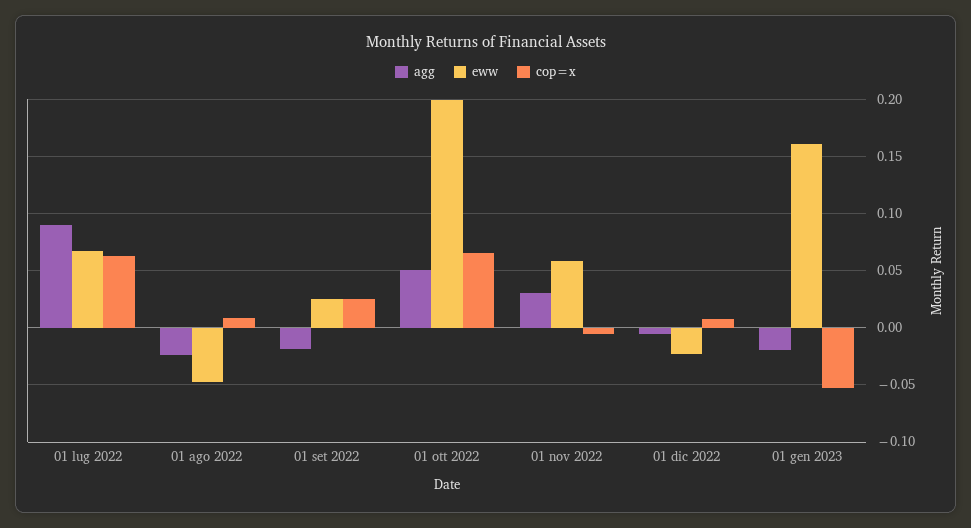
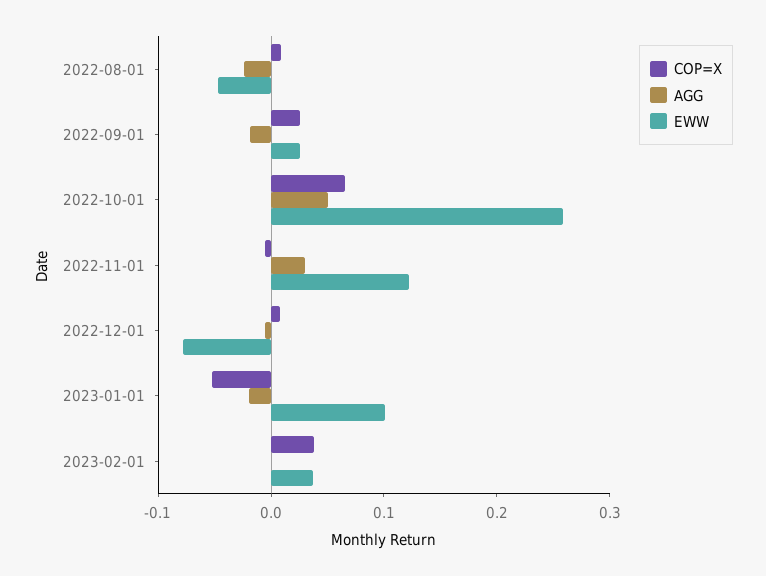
agg, 01 lug 2022: 0.09 -> none
eww, 01 lug 2022: 0.07 -> none
cop=x, 01 lug 2022: 0.06 -> none
eww, 01 ott 2022: 0.2 -> 0.26
eww, 01 nov 2022: 0.06 -> 0.12
eww, 01 dic 2022: -0.02 -> -0.08
eww, 01 gen 2023: 0.16 -> 0.1
cop=x, 2023-02-01: none -> 0.04
agg, 2023-02-01: none -> 0
eww, 2023-02-01: none -> 0.04

